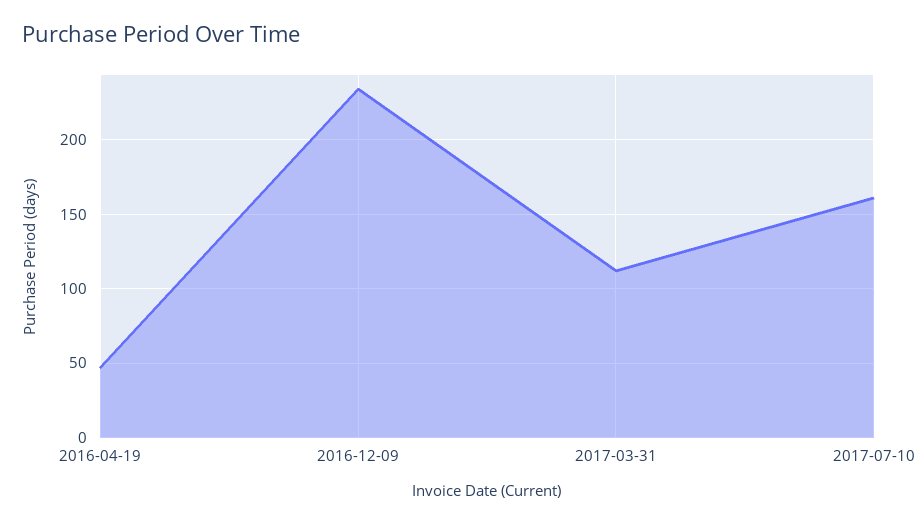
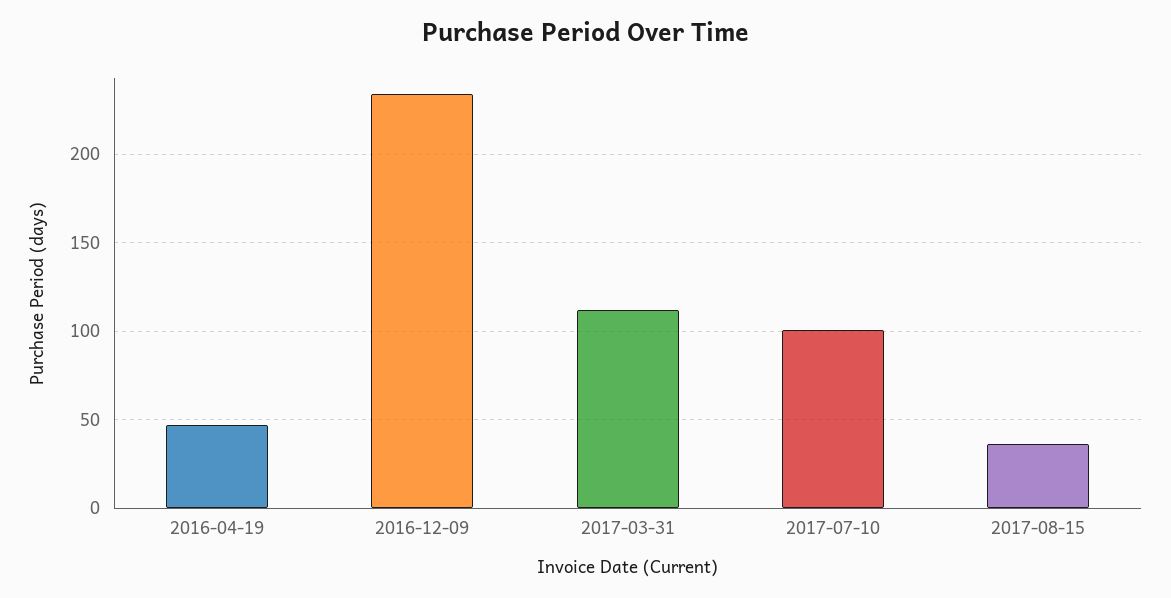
2017-07-10: 160 -> 100
2017-08-15: none -> 35

